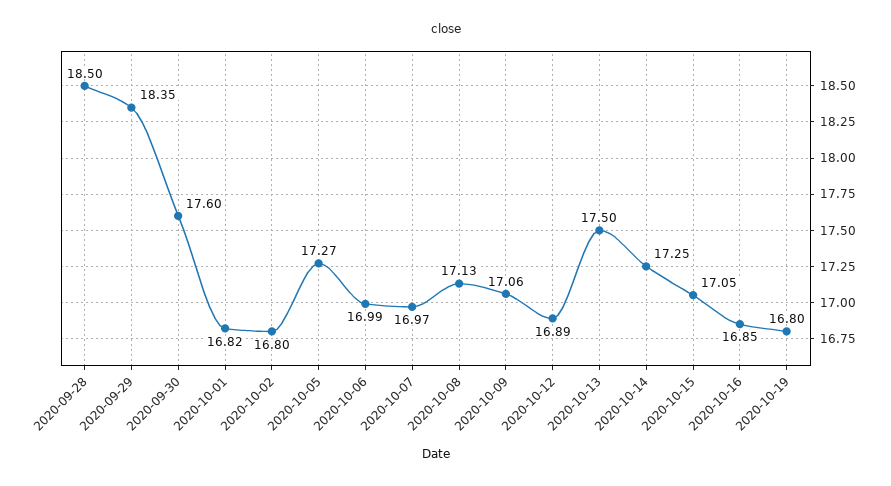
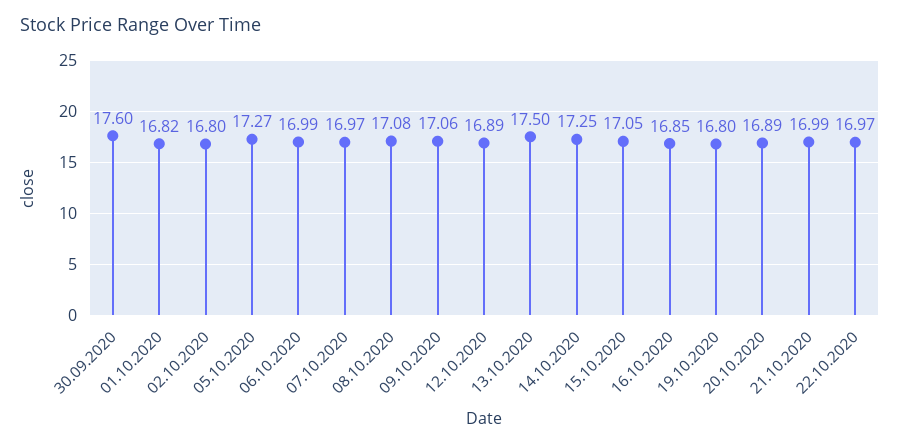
2020-09-28: 18.5 -> none
2020-09-29: 18.35 -> none
2020-10-08: 17.13 -> 17.08
20.10.2020: none -> 16.89
21.10.2020: none -> 16.99
22.10.2020: none -> 16.97

